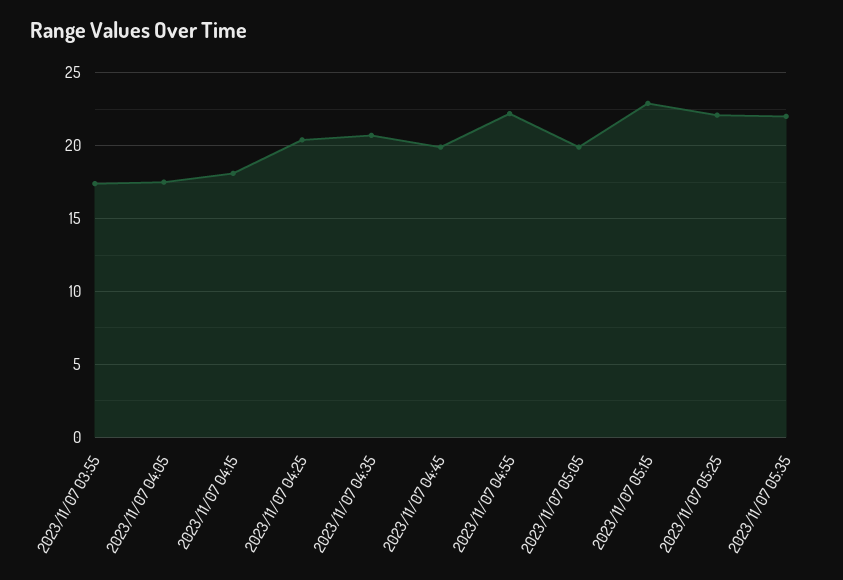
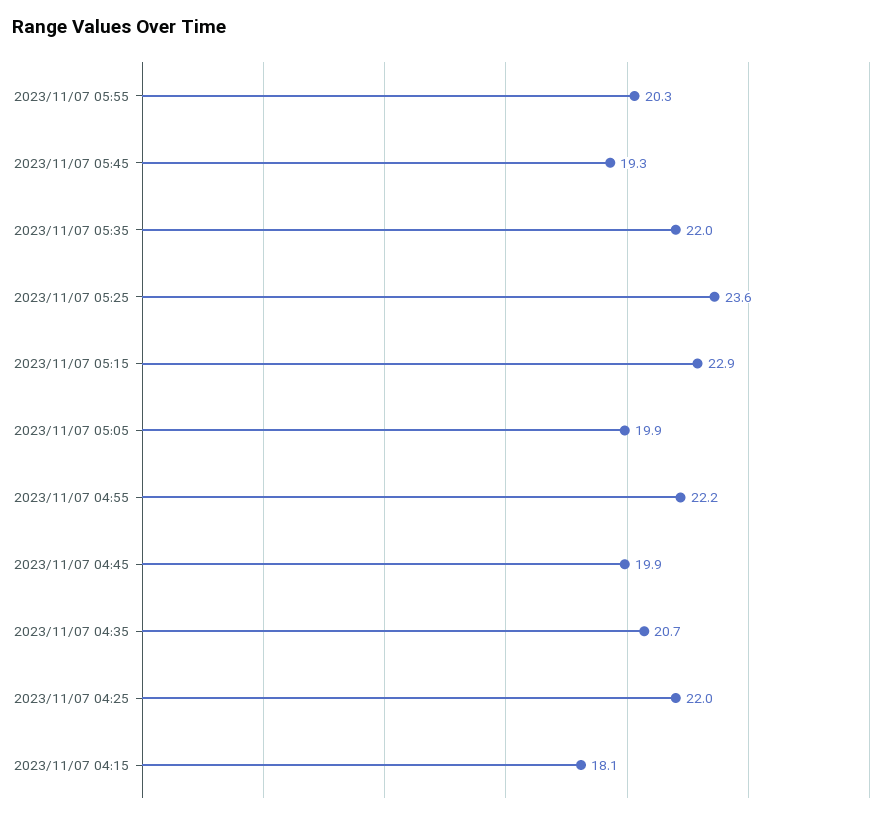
2023/11/07 03:55: 17.5 -> none
2023/11/07 04:05: 17.5 -> none
2023/11/07 04:25: 20.5 -> 22
2023/11/07 05:25: 22 -> 23.6
2023/11/07 05:55: none -> 20.3
2023/11/07 05:45: none -> 19.3

